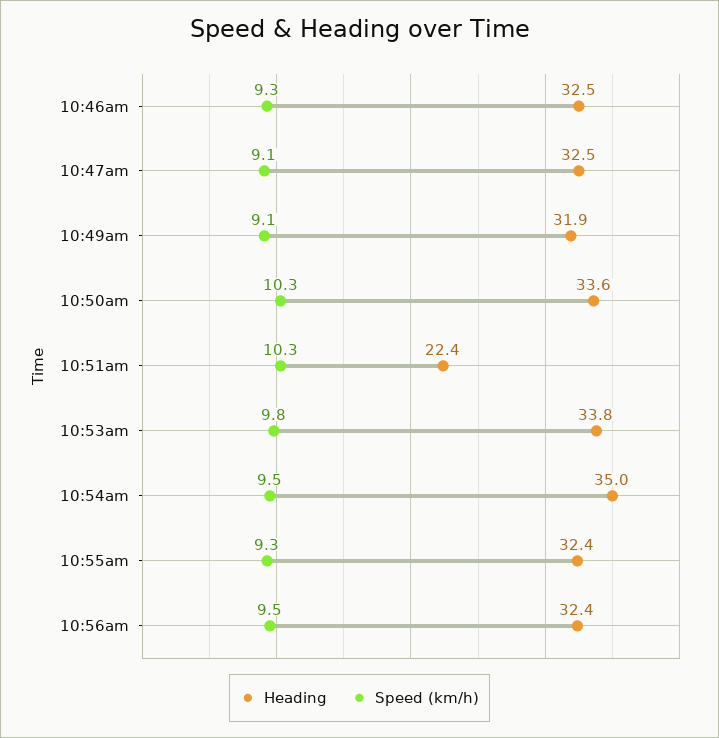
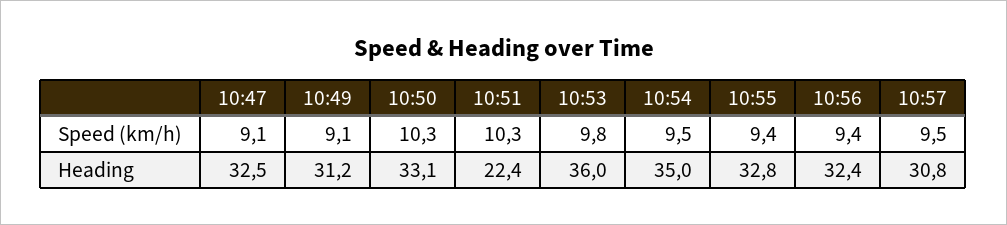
Heading, 10:46am: 32.5 -> none
Speed (km/h), 10:46am: 9.3 -> none
Heading, 10:49am: 31.9 -> 31.2
Heading, 10:50am: 33.6 -> 33.1
Heading, 10:53am: 33.8 -> 36
Heading, 10:55am: 32.4 -> 32.8
Speed (km/h), 10:55am: 9.3 -> 9.4
Speed (km/h), 10:56am: 9.5 -> 9.4
Speed (km/h), 10:57: none -> 9.5
Heading, 10:57: none -> 30.8

